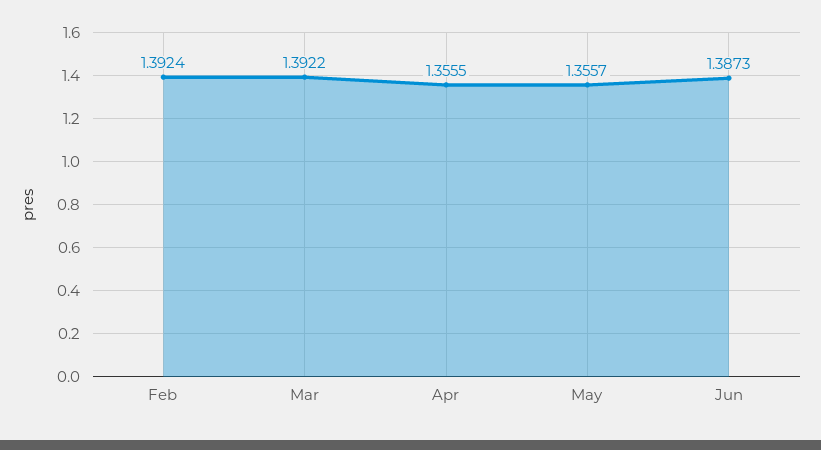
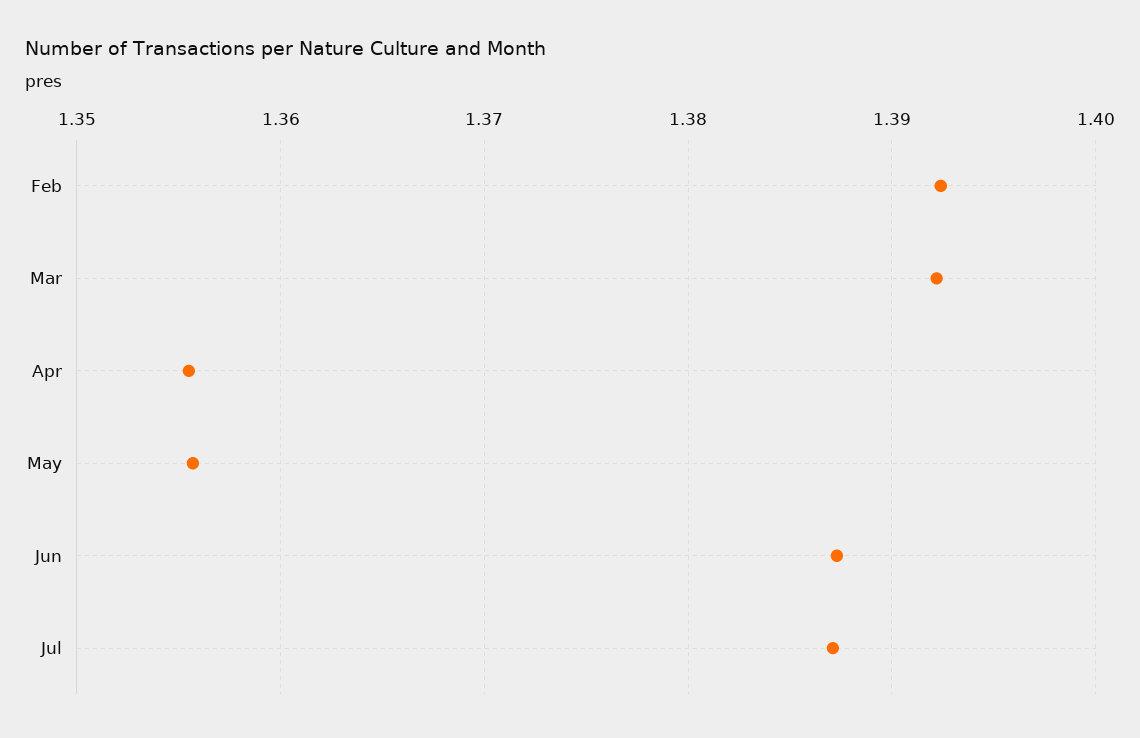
Jul: none -> 1.387

